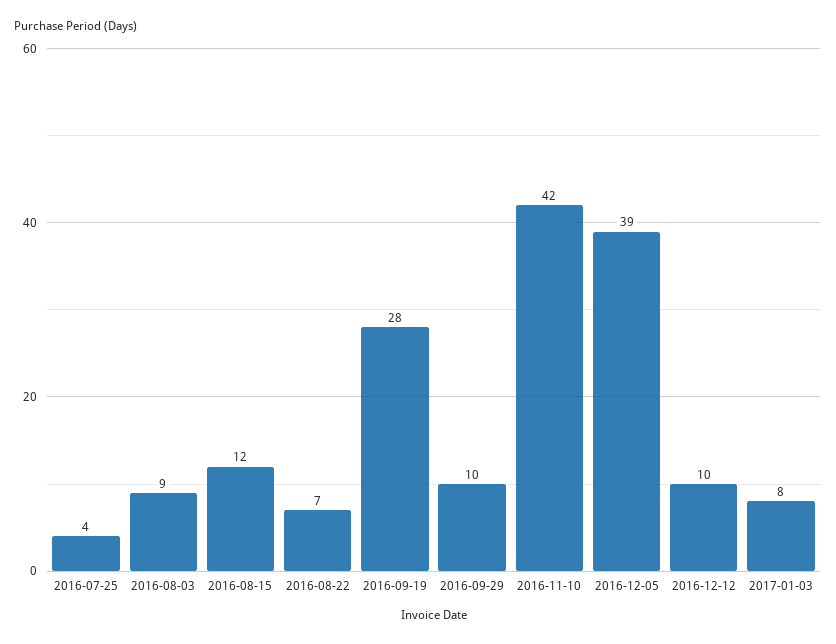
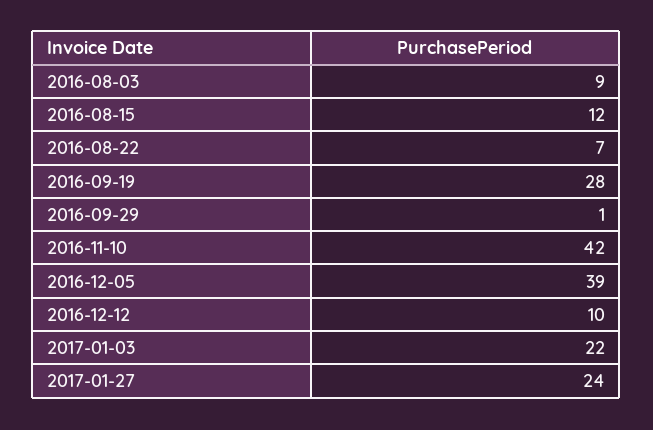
2016-07-25: 4 -> none
2016-09-29: 10 -> 1
2017-01-03: 8 -> 22
2017-01-27: none -> 24

